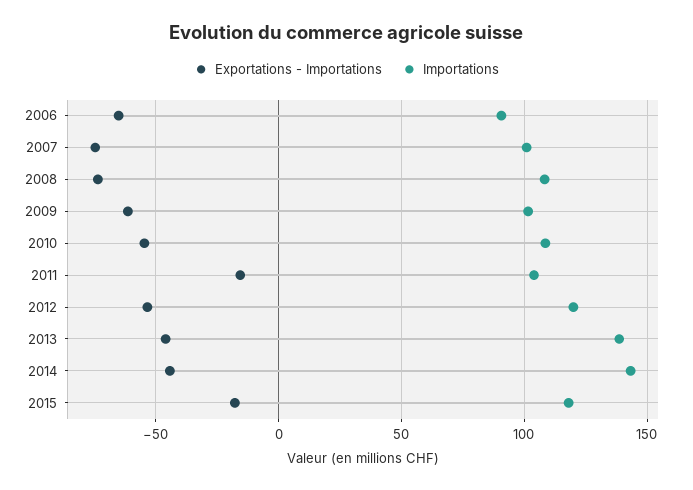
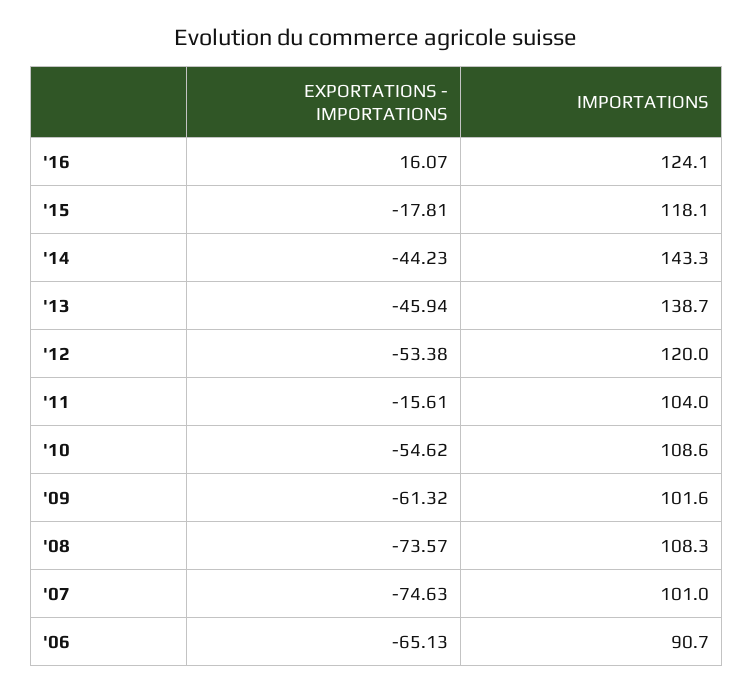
Exportations - Importations, '16: none -> 16.07
Importations, '16: none -> 124.1

